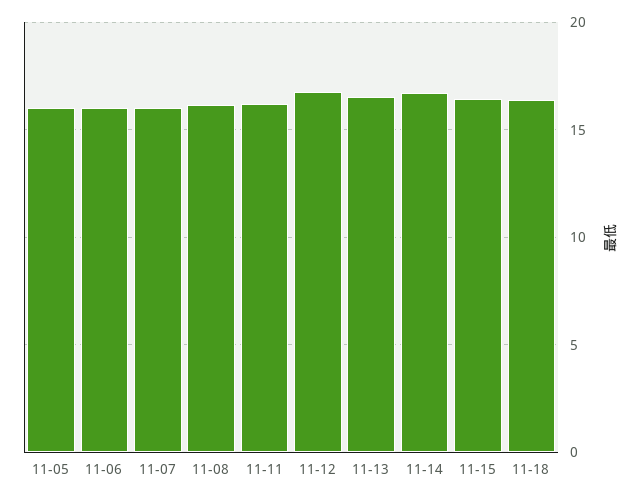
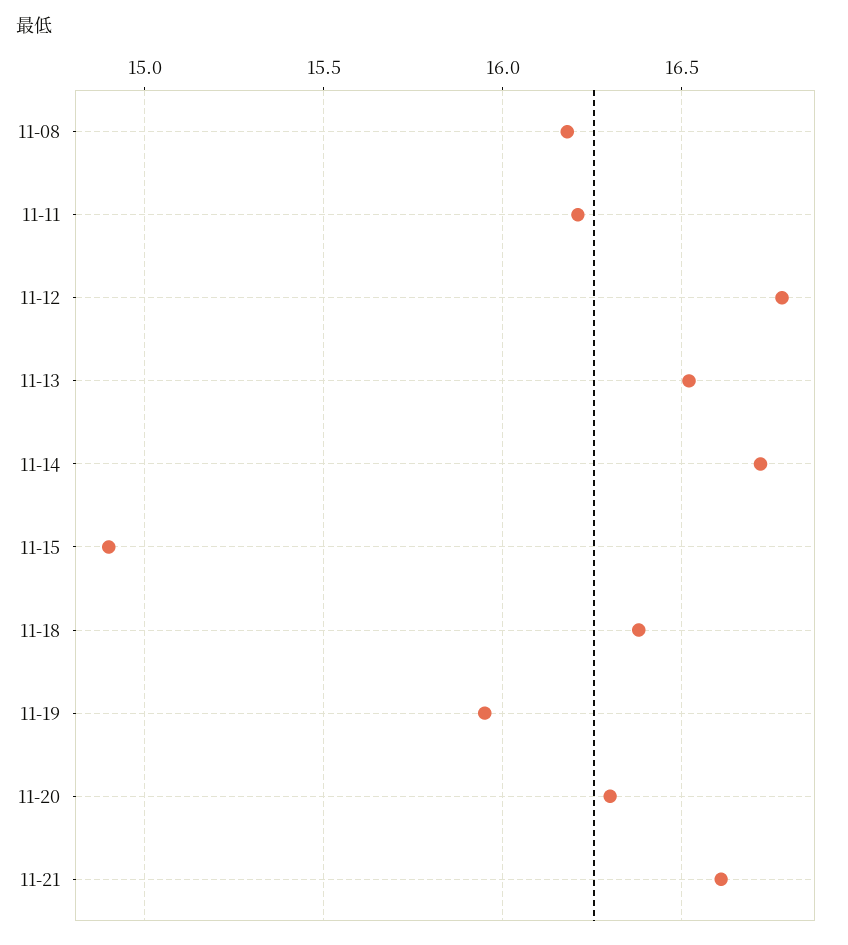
11-05: 16 -> none
11-06: 16 -> none
11-07: 16 -> none
11-15: 16.5 -> 14.9
11-19: none -> 15.95
11-20: none -> 16.3
11-21: none -> 16.6

